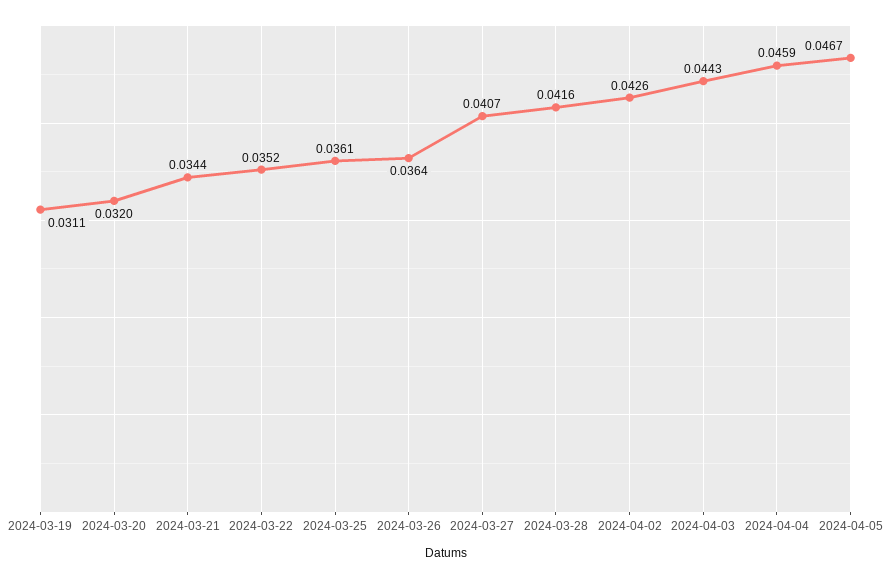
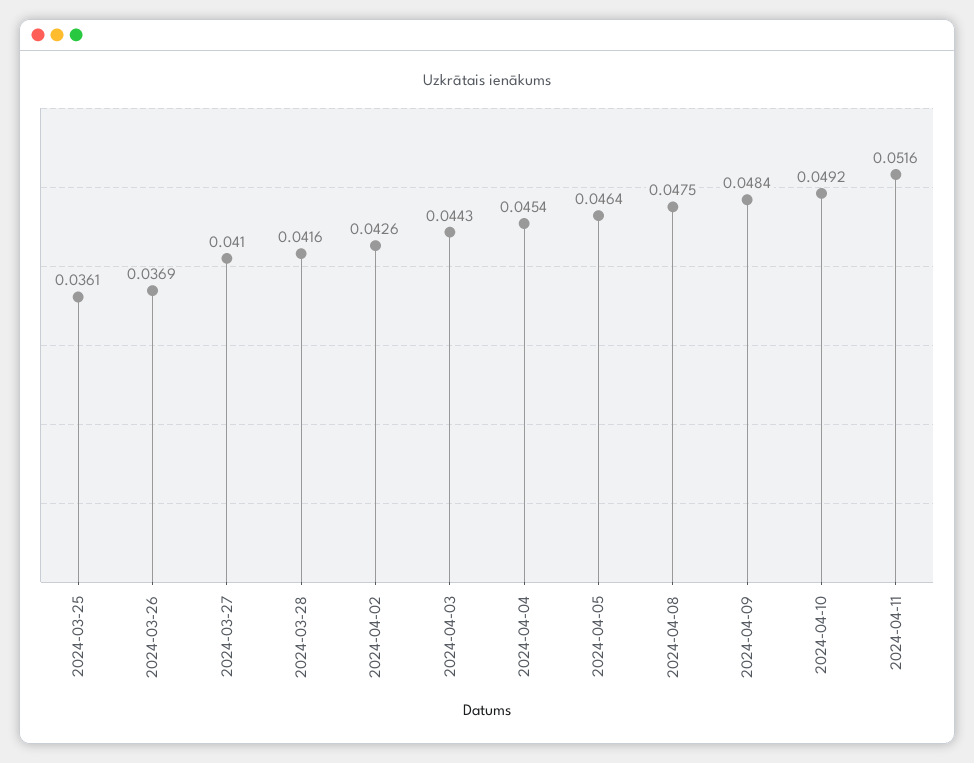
2024-03-19: 0.0311 -> none
2024-03-20: 0.032 -> none
2024-03-21: 0.0344 -> none
2024-03-22: 0.0352 -> none
2024-03-26: 0.0364 -> 0.0369
2024-03-27: 0.0407 -> 0.041
2024-04-04: 0.0459 -> 0.0454
2024-04-05: 0.0467 -> 0.0464
2024-04-08: none -> 0.0475
2024-04-09: none -> 0.0484
2024-04-10: none -> 0.0492
2024-04-11: none -> 0.0516

